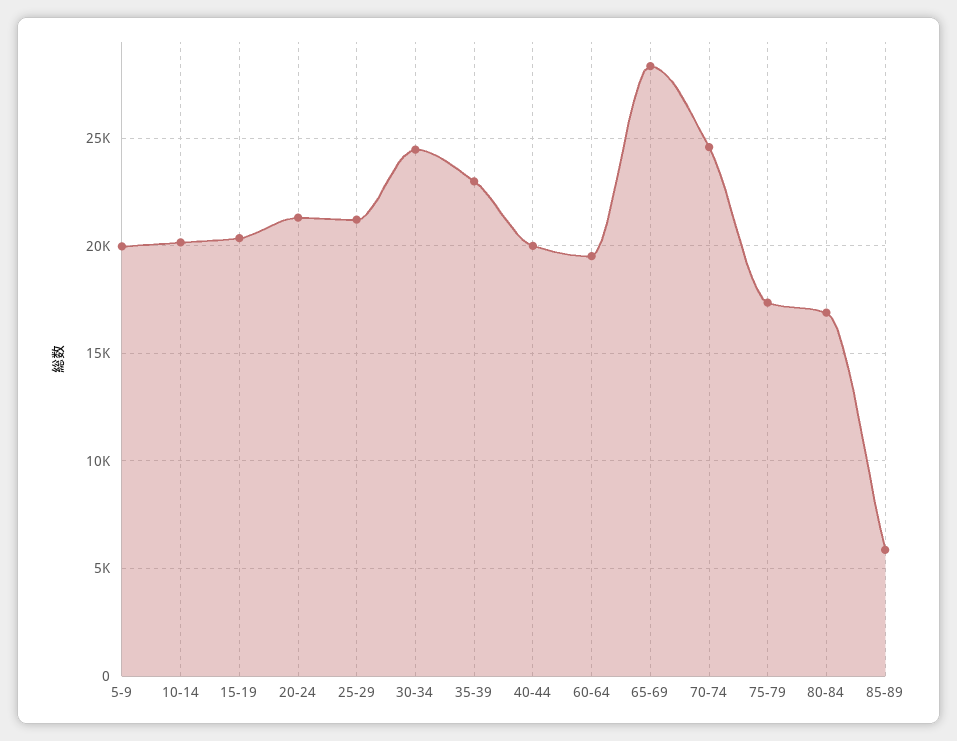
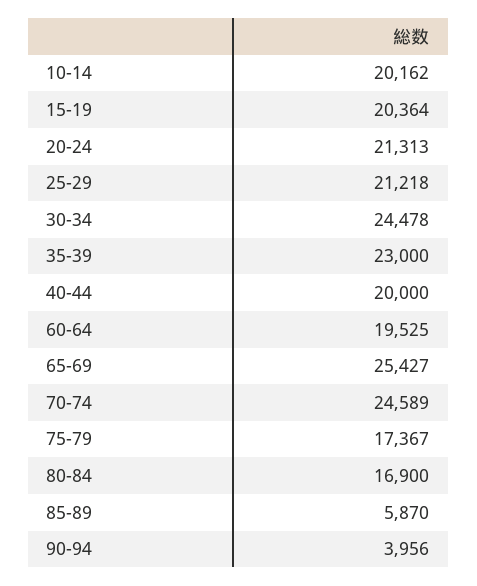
5-9: 20000 -> none
65-69: 28500 -> 25427
90-94: none -> 3956

